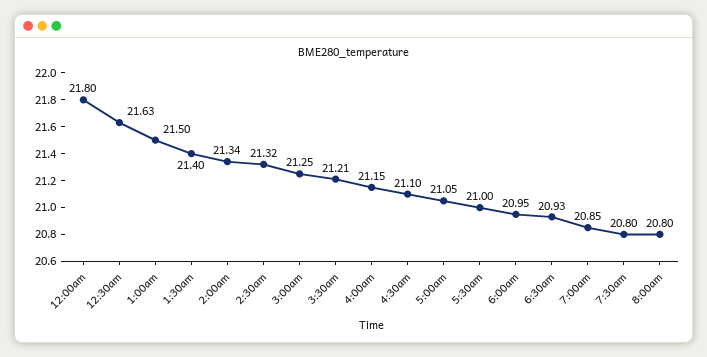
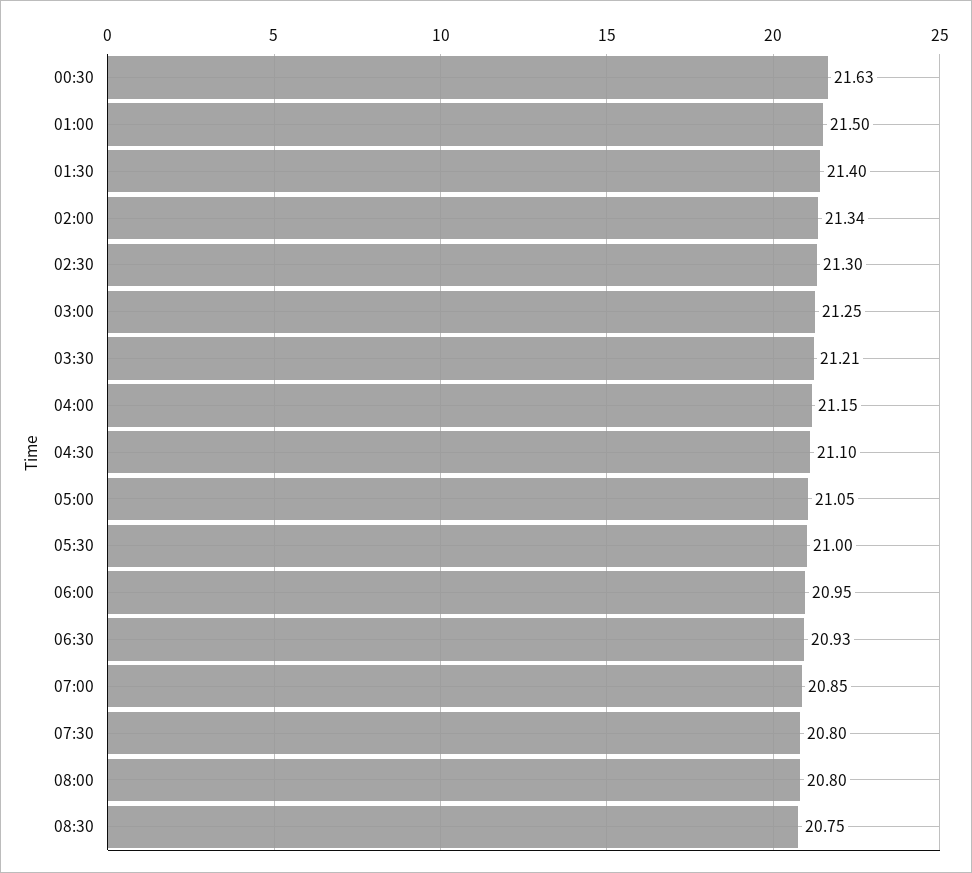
12:00am: 21.8 -> none
2:30am: 21.32 -> 21.3
08:30: none -> 20.75

